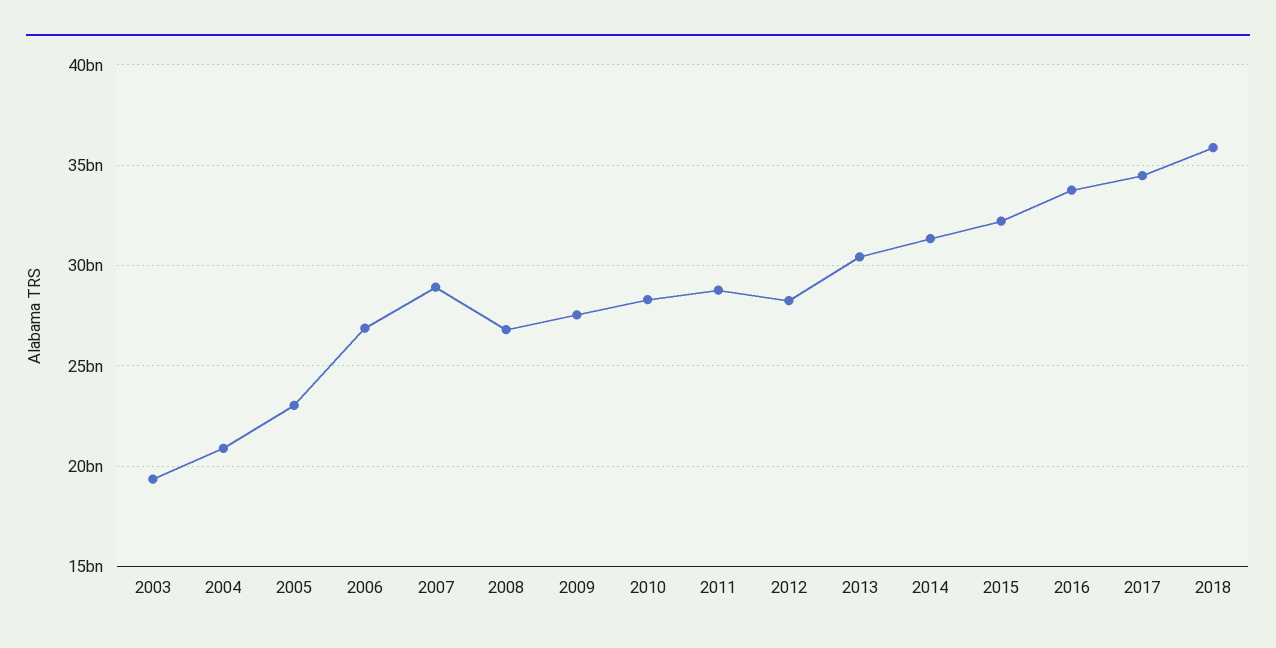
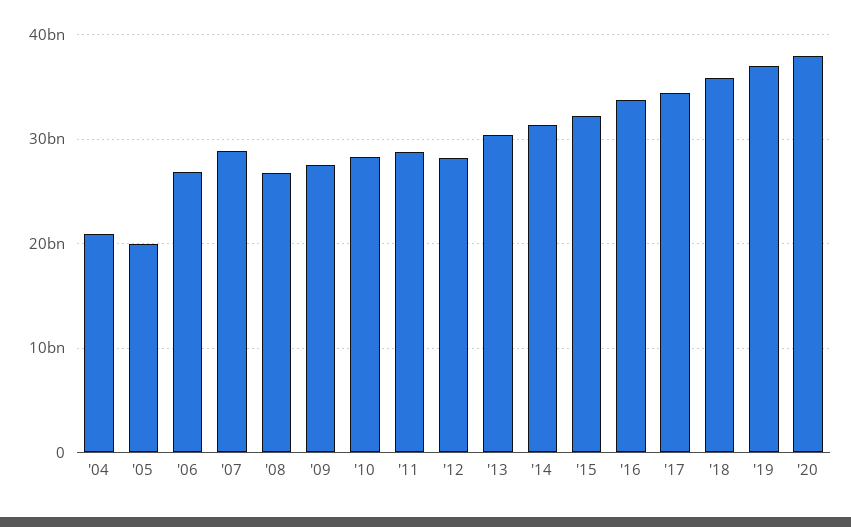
2003: 19500000000 -> none
2005: 23000000000 -> 20000000000
'19: none -> 37000000000
'20: none -> 38000000000

